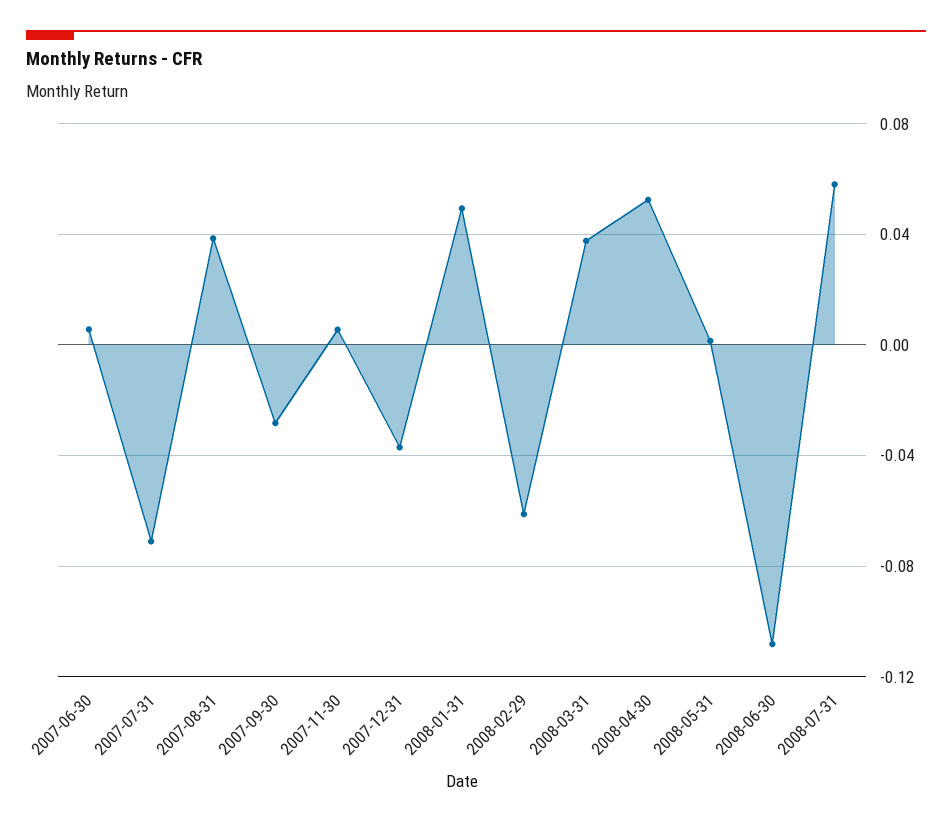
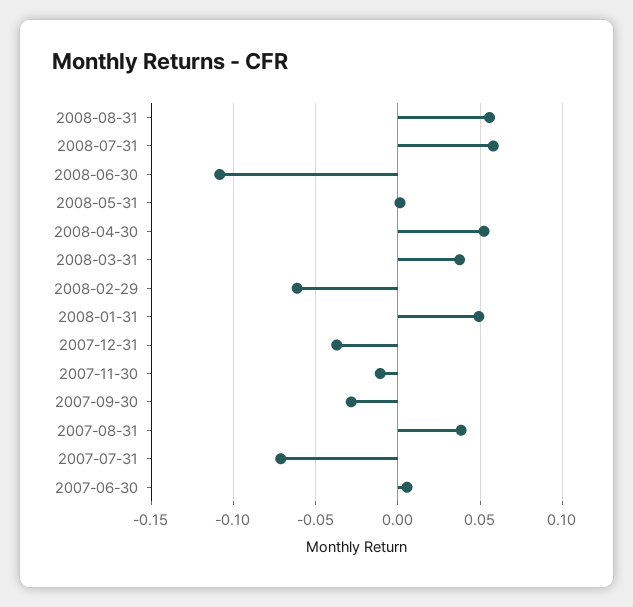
2007-11-30: 0.005 -> -0.01
2008-08-31: none -> 0.055

